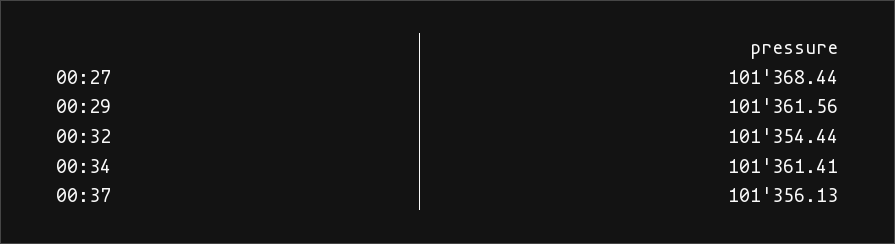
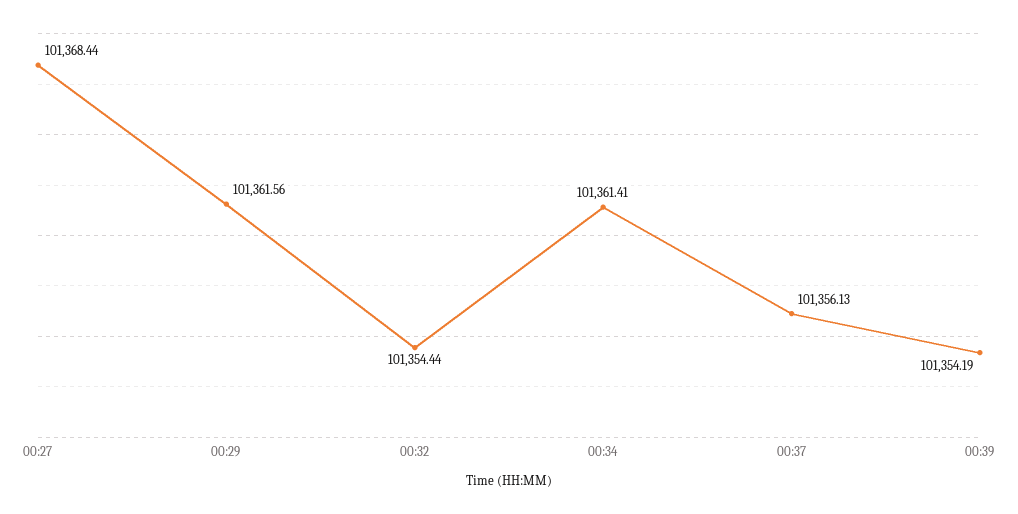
00:39: none -> 101354.19

